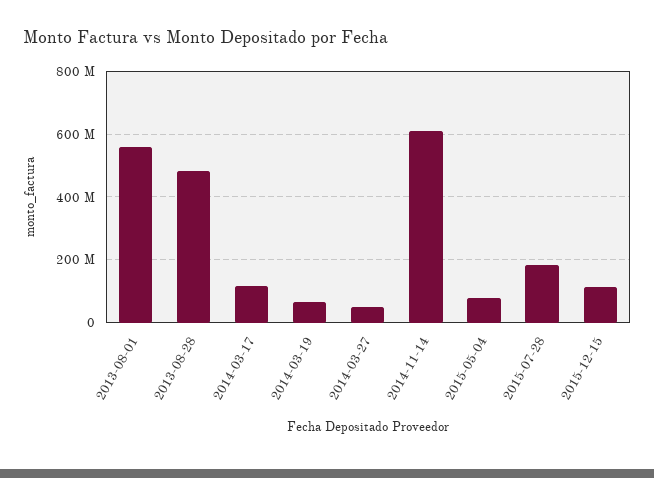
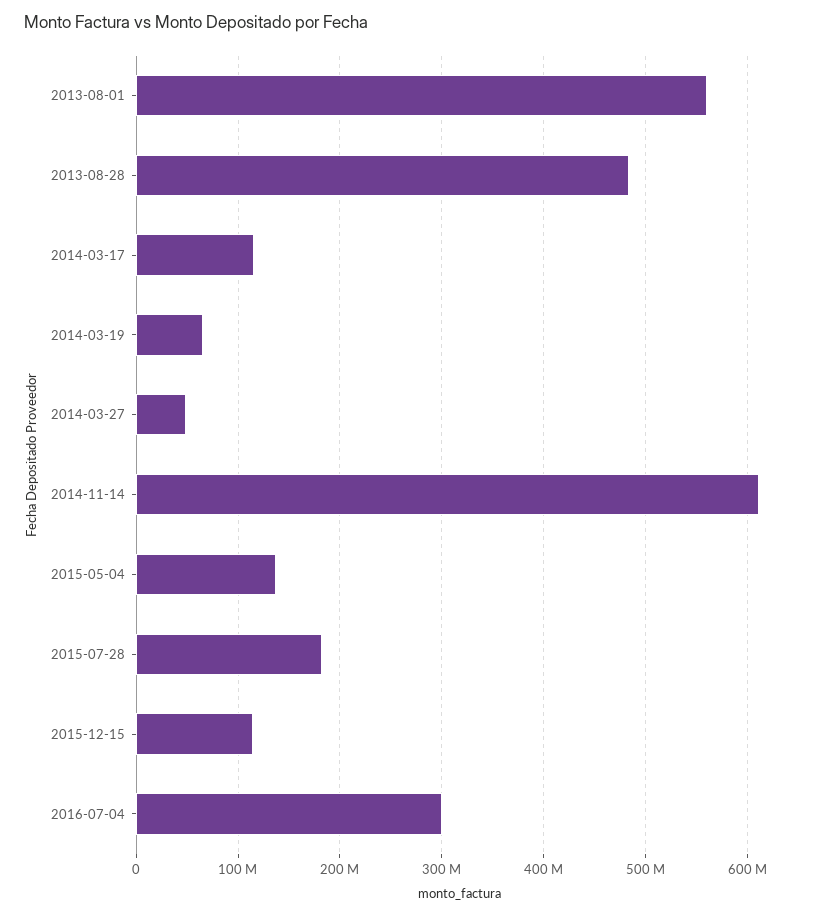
2015-05-04: 80000000 -> 140000000
2016-07-04: none -> 300000000

